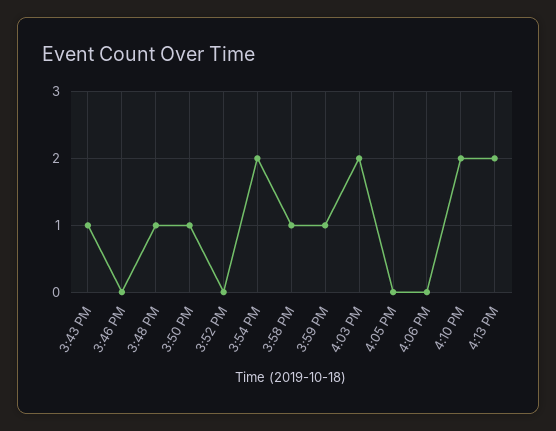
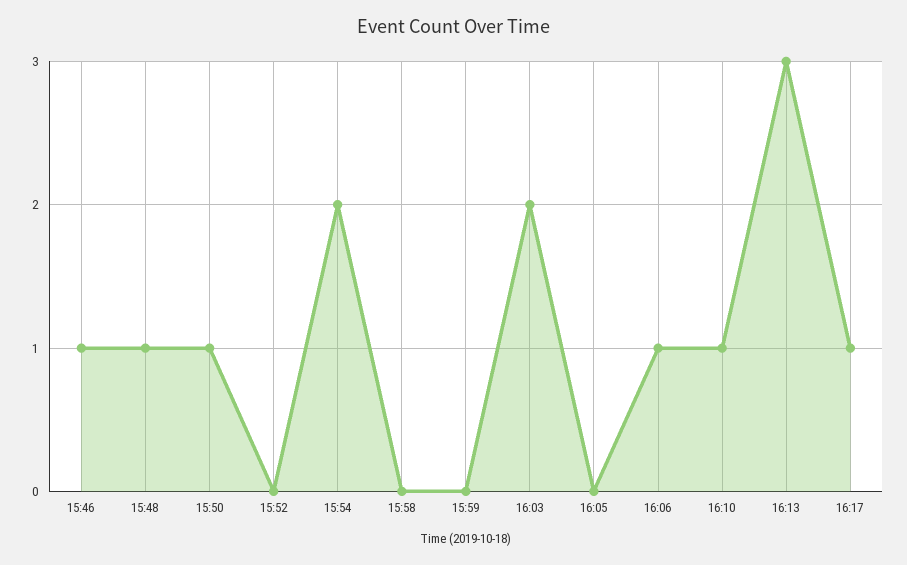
3:43 PM: 1 -> none
3:46 PM: 0 -> 1
3:58 PM: 1 -> 0
3:59 PM: 1 -> 0
4:06 PM: 0 -> 1
4:10 PM: 2 -> 1
4:13 PM: 2 -> 3
16:17: none -> 1

